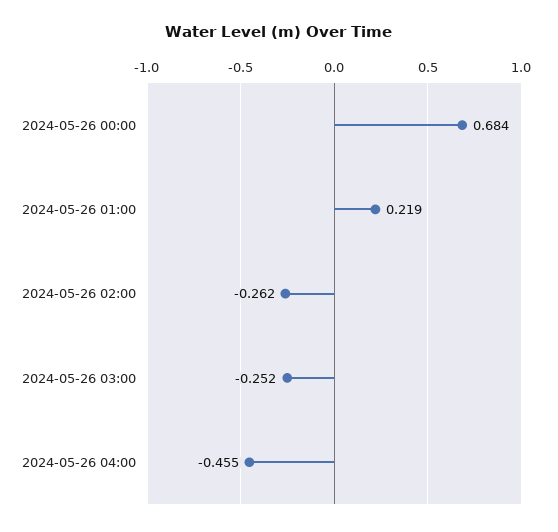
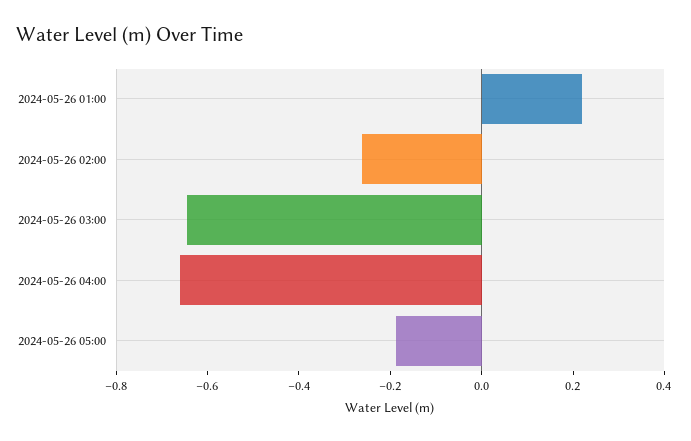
2024-05-26 00:00: 0.684 -> none
2024-05-26 03:00: -0.252 -> -0.65
2024-05-26 04:00: -0.455 -> -0.65
2024-05-26 05:00: none -> -0.2

